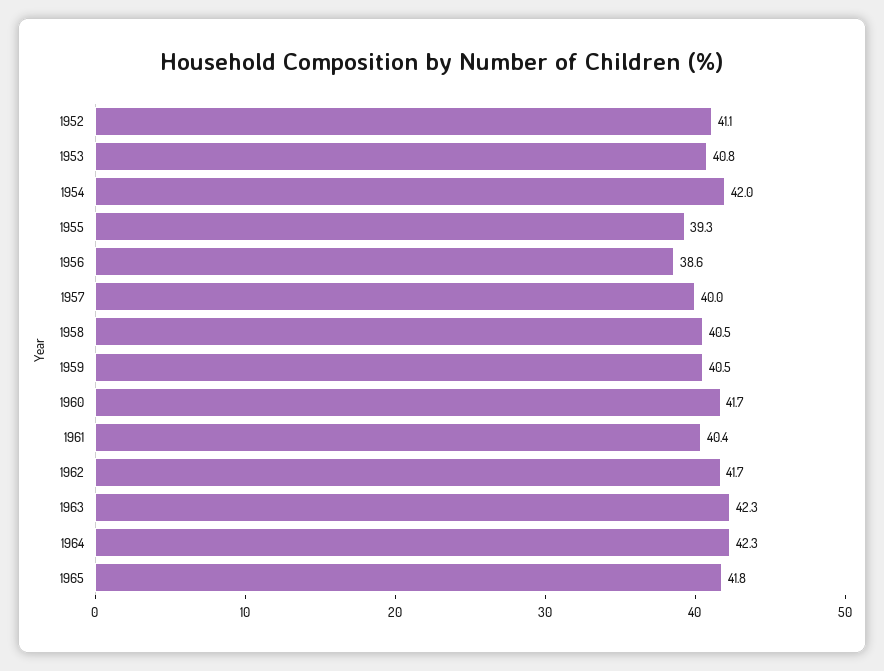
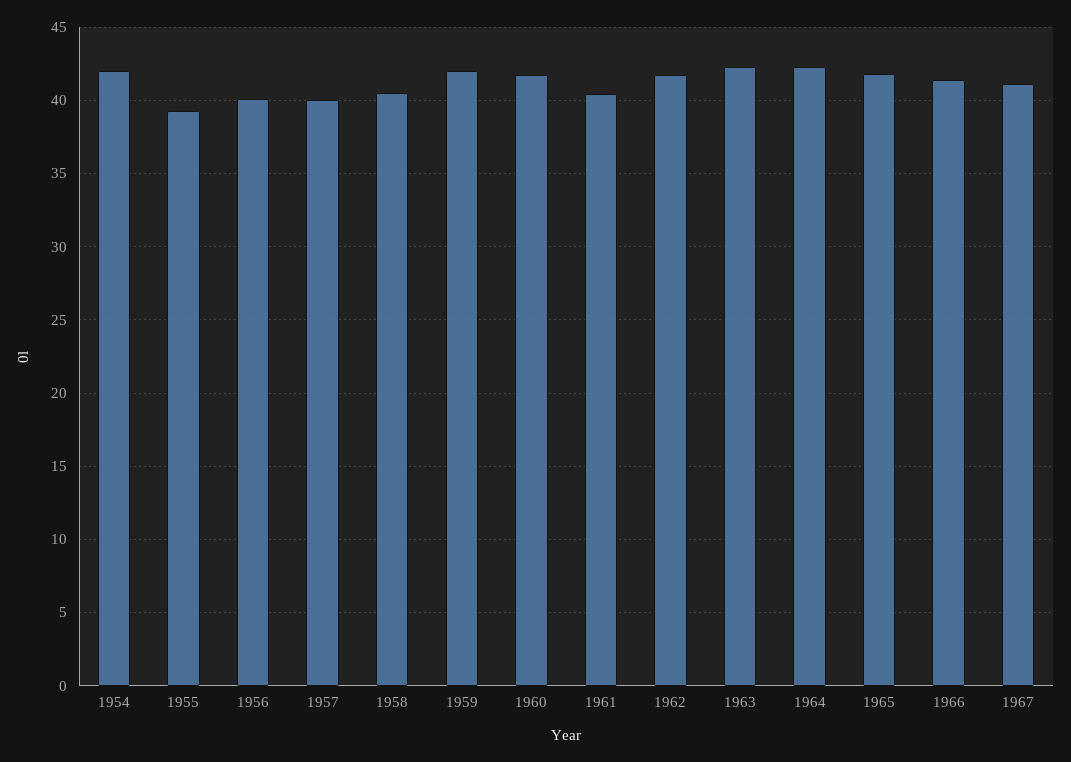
1952: 41.1 -> none
1953: 40.8 -> none
1956: 38.6 -> 40
1959: 40.5 -> 42
1966: none -> 41.5
1967: none -> 41

